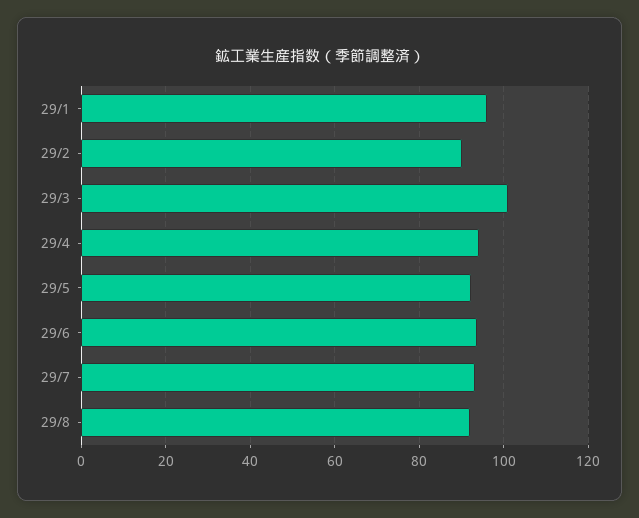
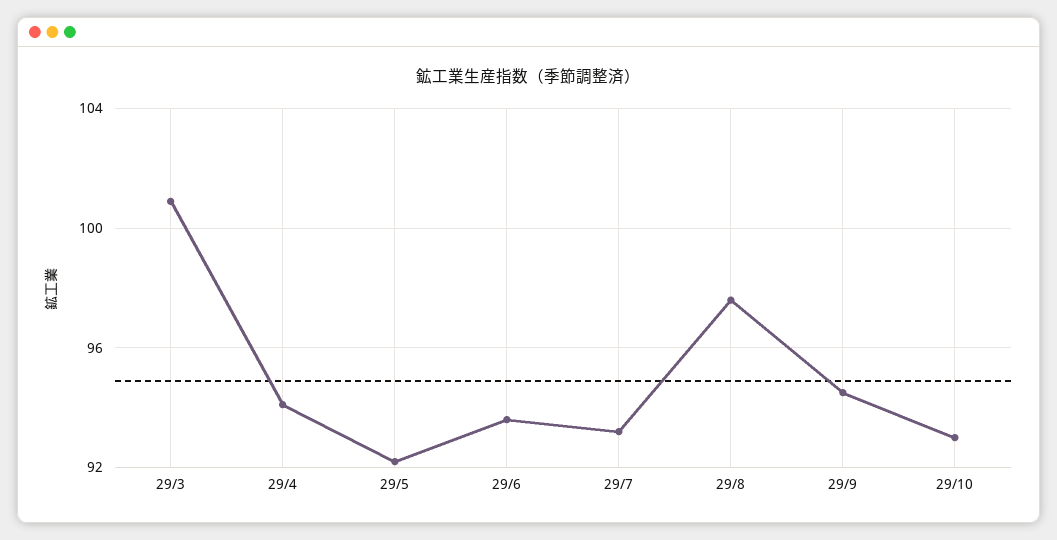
29/1: 96 -> none
29/2: 90 -> none
29/8: 92 -> 97.5
29/9: none -> 94.5
29/10: none -> 93

